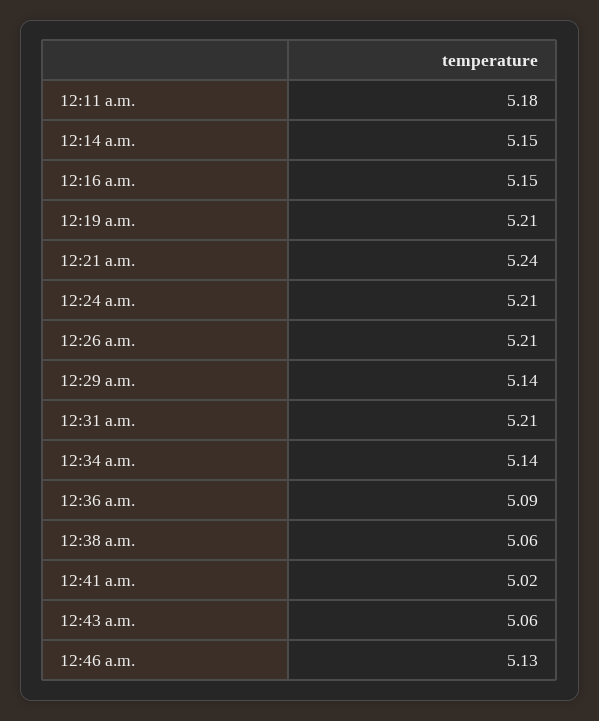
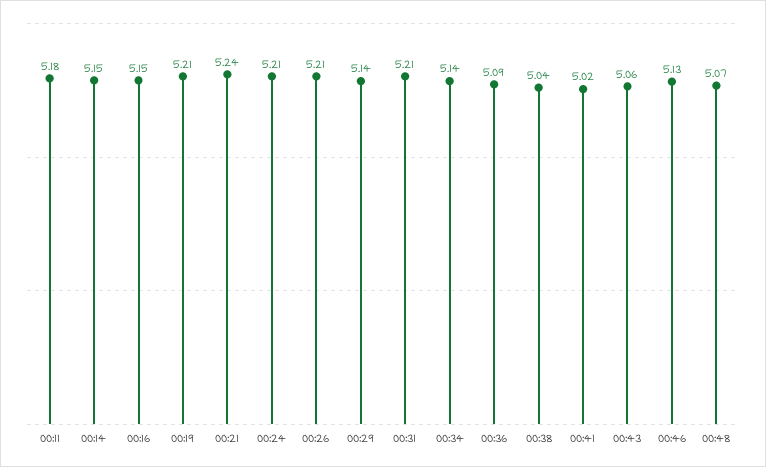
12:38 a.m.: 5.06 -> 5.04
00:48: none -> 5.07

